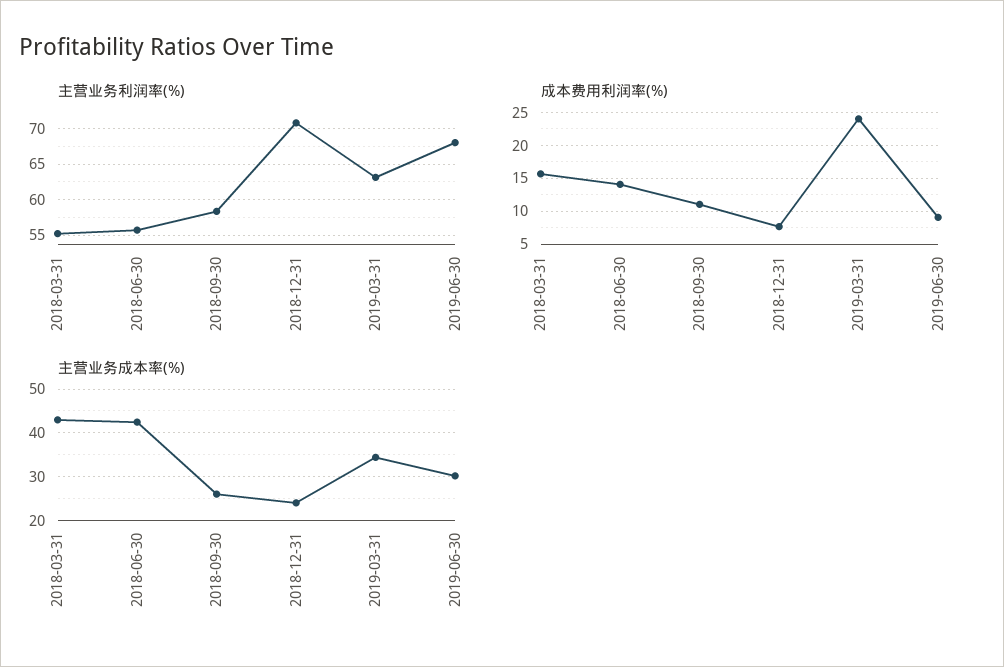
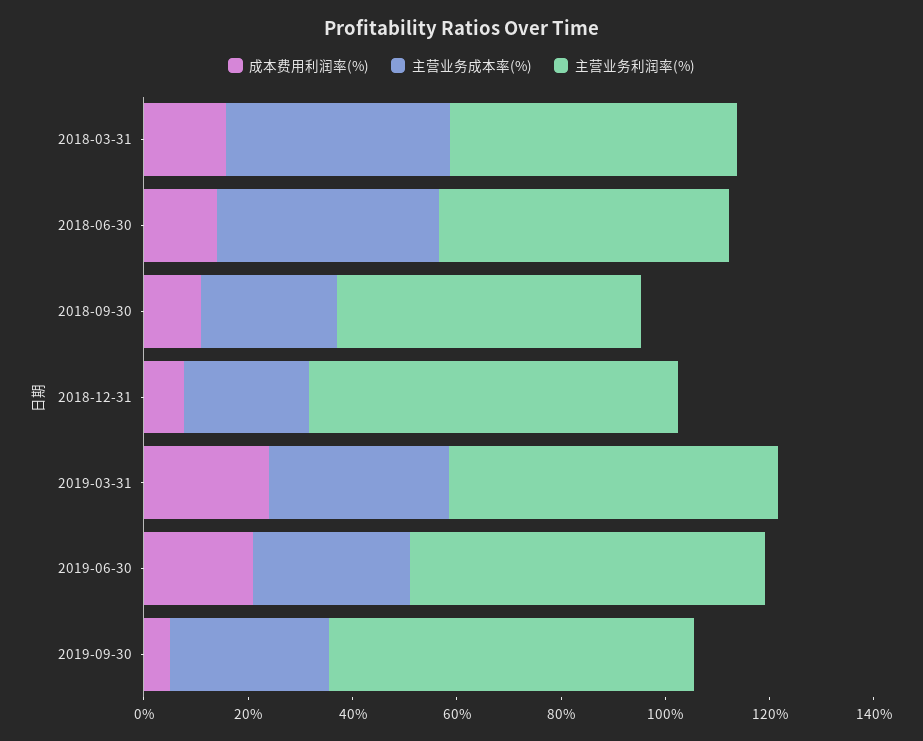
成本费用利润率(%), 2019-06-30: 9 -> 20
成本费用利润率(%), 2019-09-30: none -> 5
主营业务成本率(%), 2019-09-30: none -> 30
主营业务利润率(%), 2019-09-30: none -> 70

